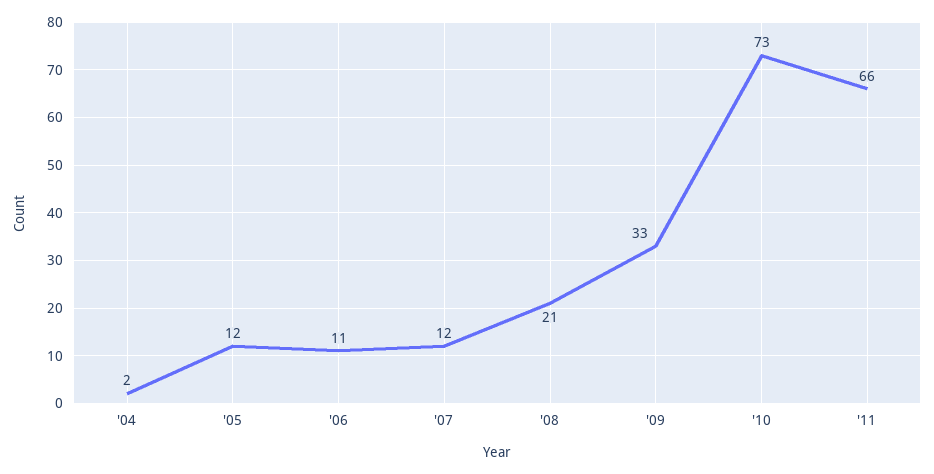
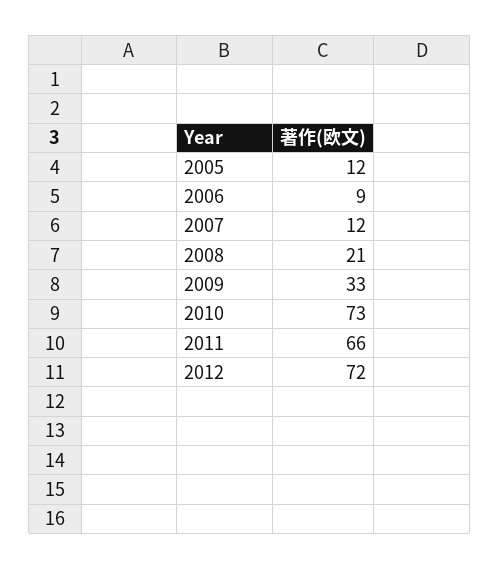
'04: 2 -> none
'06: 11 -> 9
2012: none -> 72

